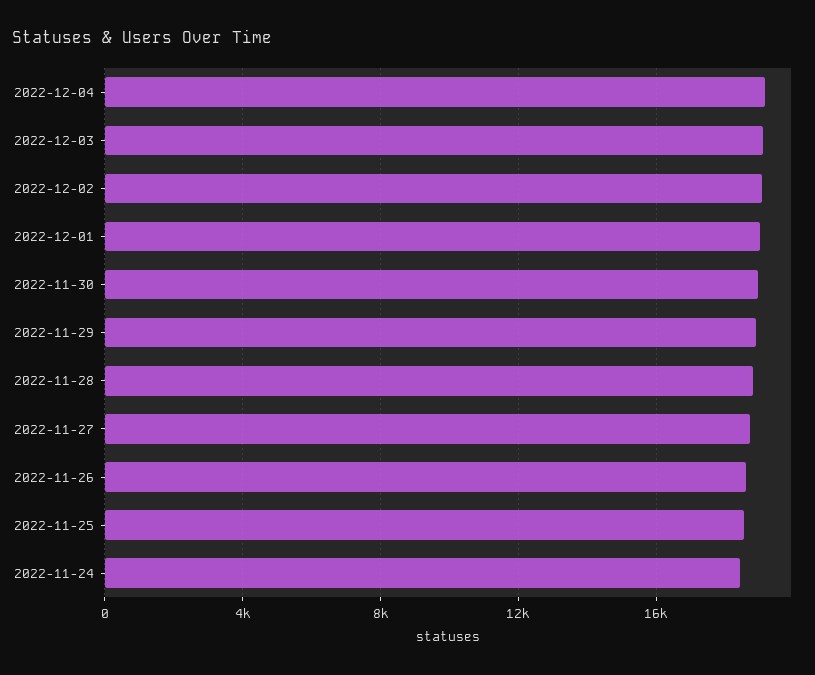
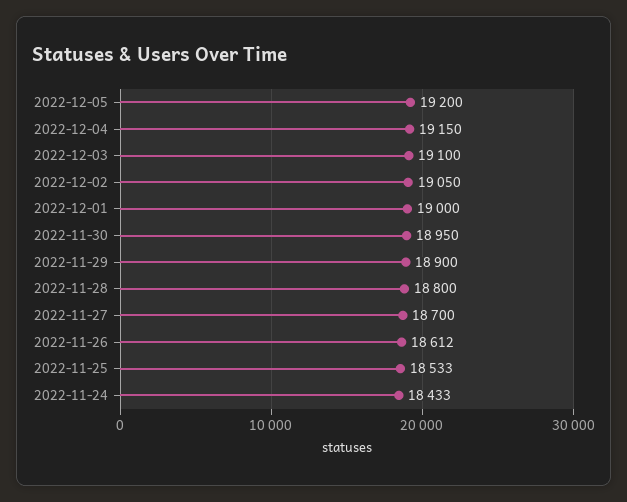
2022-12-05: none -> 19200

